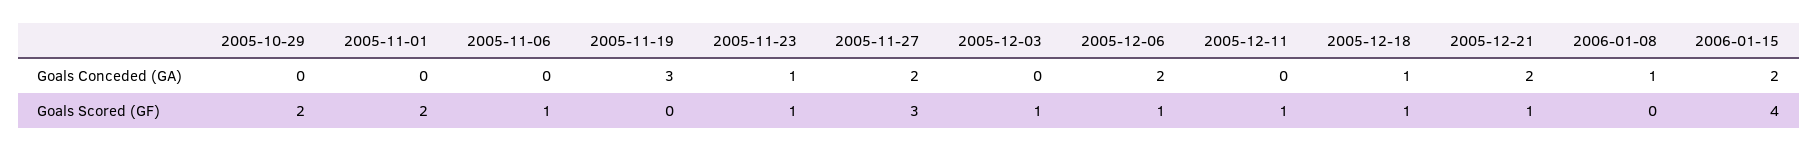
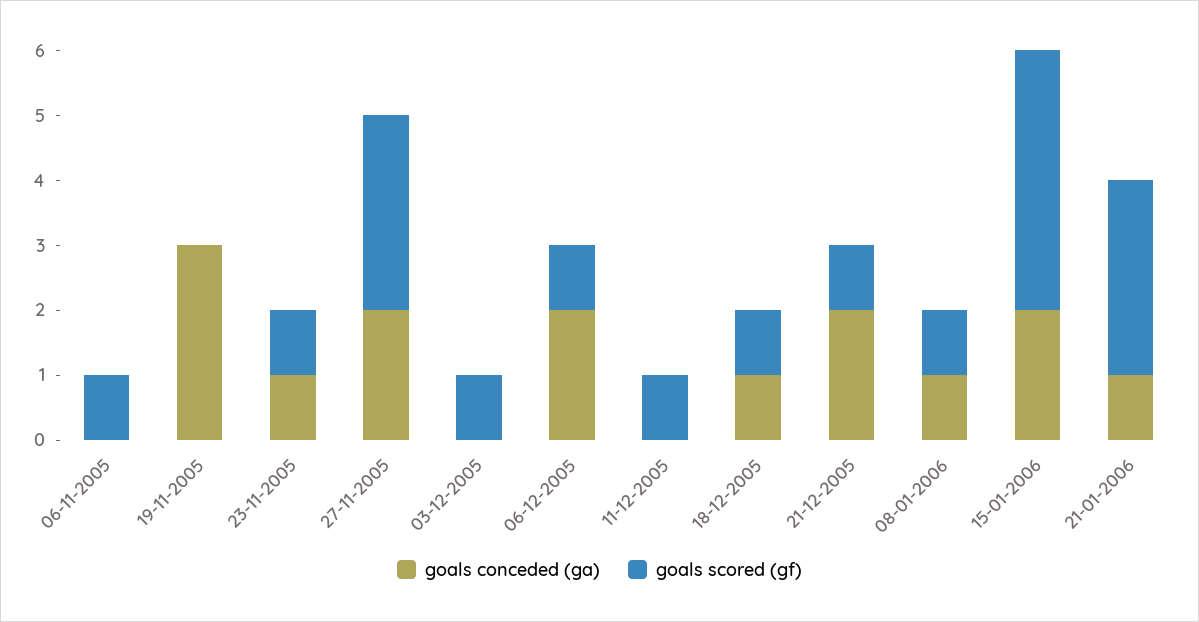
Goals Conceded (GA), 2005-10-29: 0 -> none
Goals Conceded (GA), 2005-11-01: 0 -> none
Goals Scored (GF), 2005-10-29: 2 -> none
Goals Scored (GF), 2005-11-01: 2 -> none
Goals Scored (GF), 2006-01-08: 0 -> 1
Goals Conceded (GA), 21-01-2006: none -> 1
Goals Scored (GF), 21-01-2006: none -> 3

